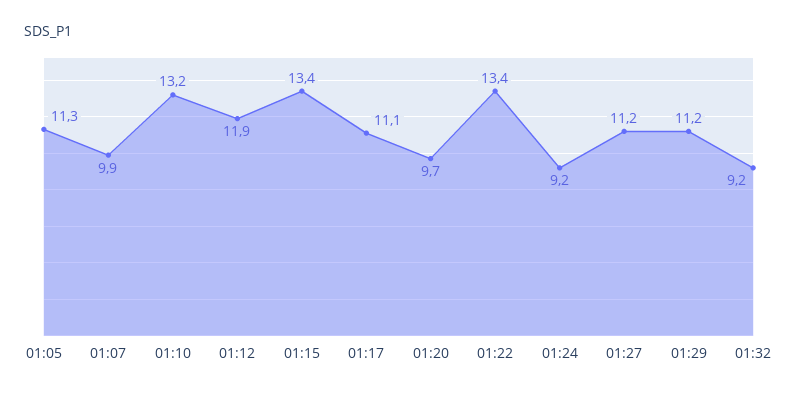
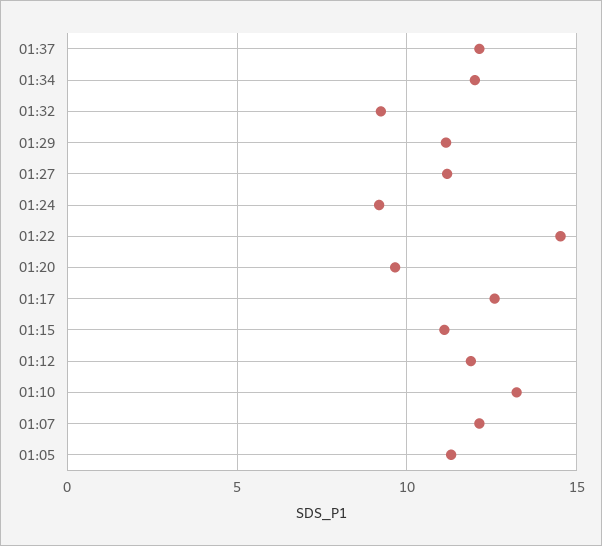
01:07: 9.9 -> 12
01:15: 13.4 -> 11
01:17: 11.1 -> 12.5
01:22: 13.4 -> 14.5
01:37: none -> 12
01:34: none -> 12

